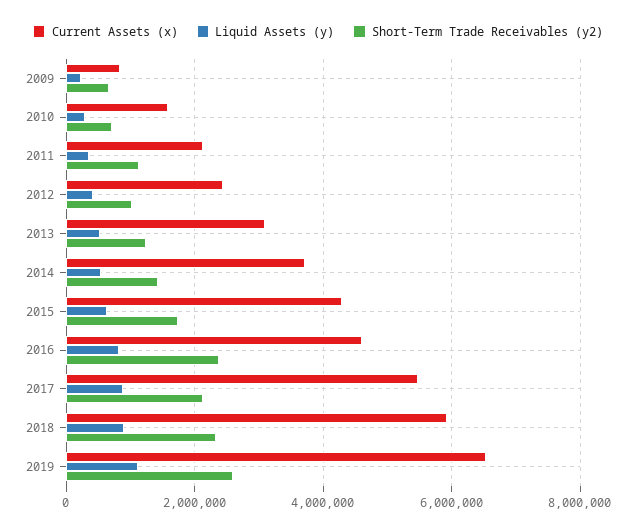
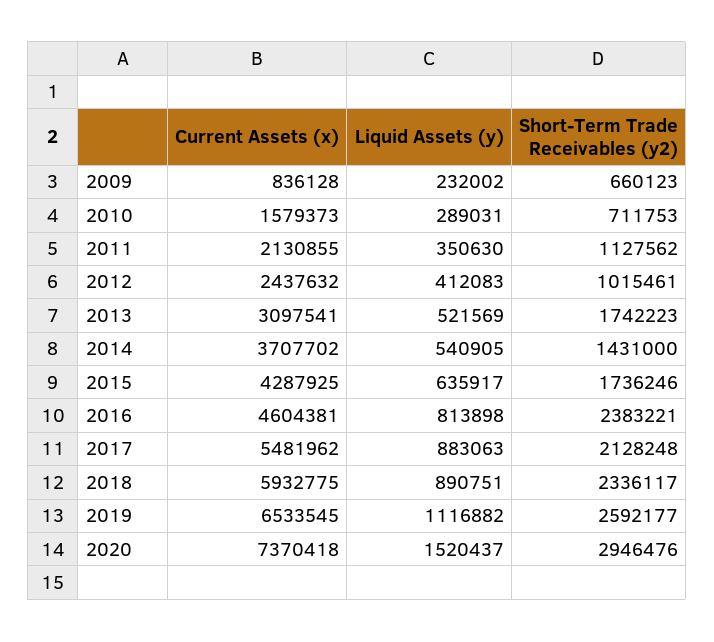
Short-Term Trade Receivables (y2), 2013: 1200000 -> 1742223
Current Assets (x), 2020: none -> 7370418
Liquid Assets (y), 2020: none -> 1520437
Short-Term Trade Receivables (y2), 2020: none -> 2946476

